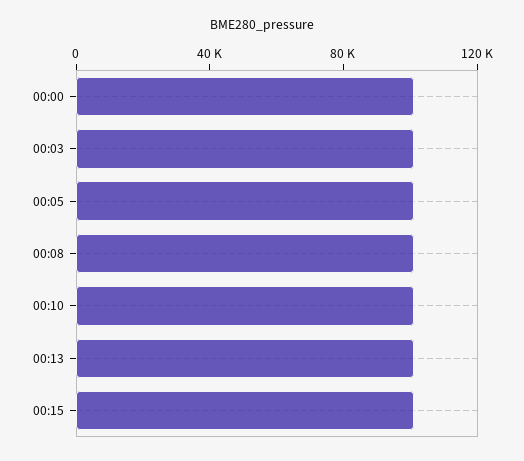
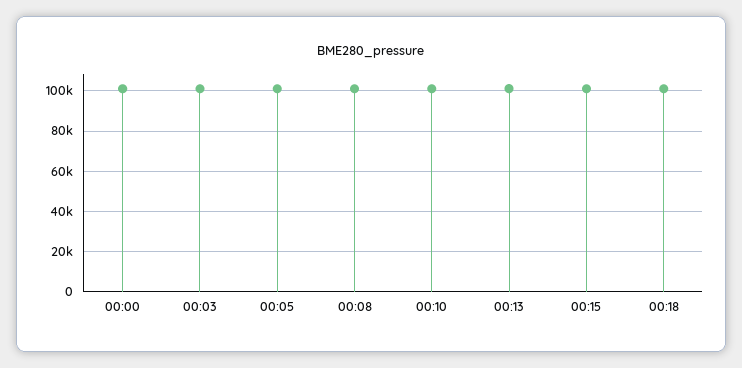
00:18: none -> 100000

